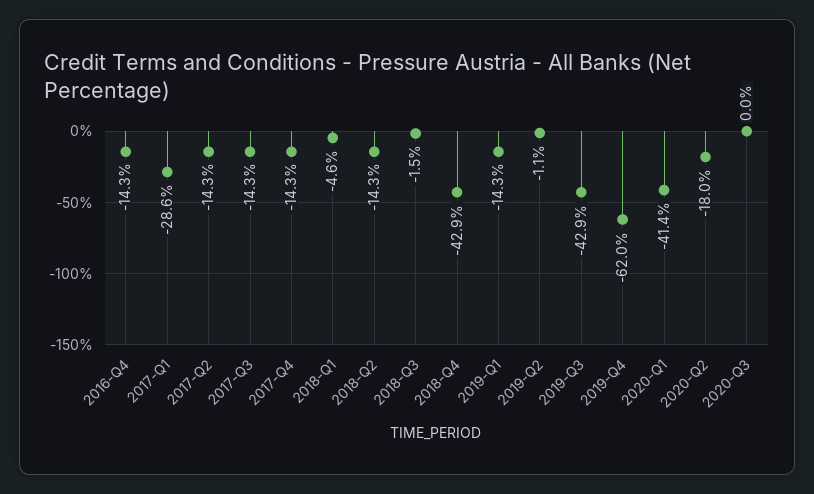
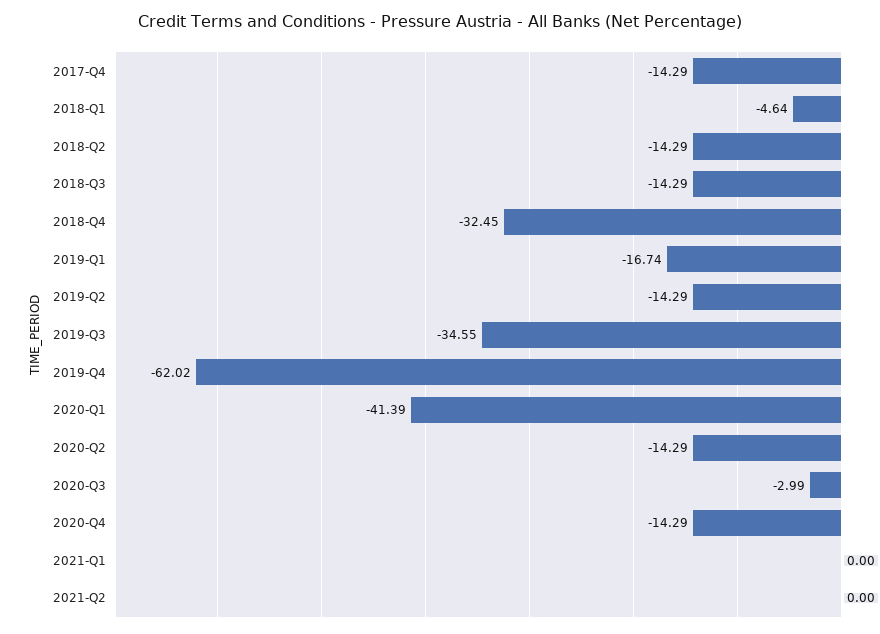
2016-Q4: -14.3 -> none
2017-Q1: -28.6 -> none
2017-Q2: -14.3 -> none
2017-Q3: -14.3 -> none
2018-Q3: -1.5 -> -14.29
2018-Q4: -42.9 -> -32.45
2019-Q1: -14.3 -> -16.74
2019-Q2: -1.1 -> -14.29
2019-Q3: -42.9 -> -34.55
2020-Q2: -18 -> -14.29
2020-Q3: 0 -> -2.99
2020-Q4: none -> -14.29
2021-Q1: none -> 0
2021-Q2: none -> 0

